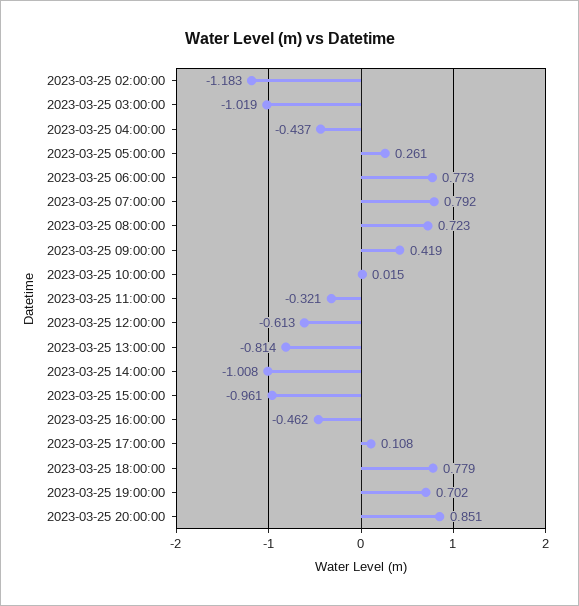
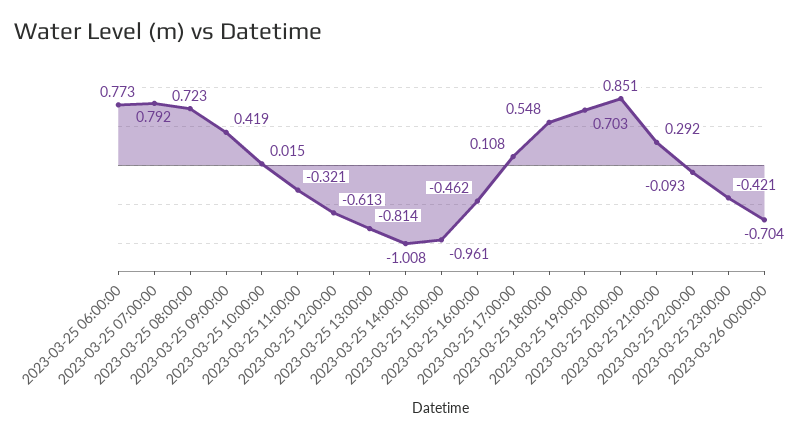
2023-03-25 02:00:00: -1.183 -> none
2023-03-25 03:00:00: -1.019 -> none
2023-03-25 04:00:00: -0.437 -> none
2023-03-25 05:00:00: 0.261 -> none
2023-03-25 18:00:00: 0.779 -> 0.548
2023-03-25 19:00:00: 0.702 -> 0.703
2023-03-25 21:00:00: none -> 0.292
2023-03-25 22:00:00: none -> -0.093
2023-03-25 23:00:00: none -> -0.421
2023-03-26 00:00:00: none -> -0.704

